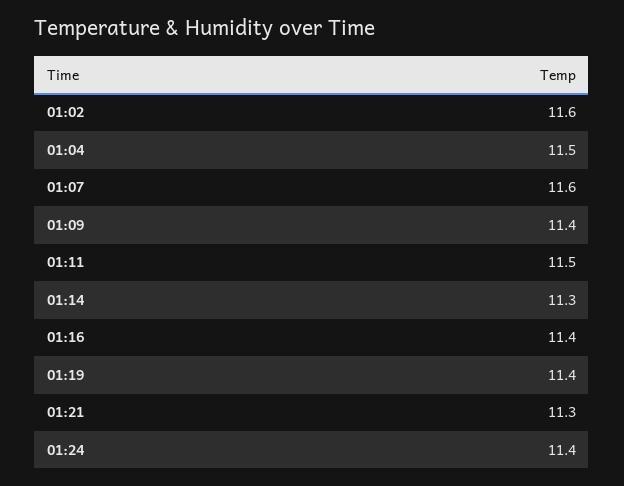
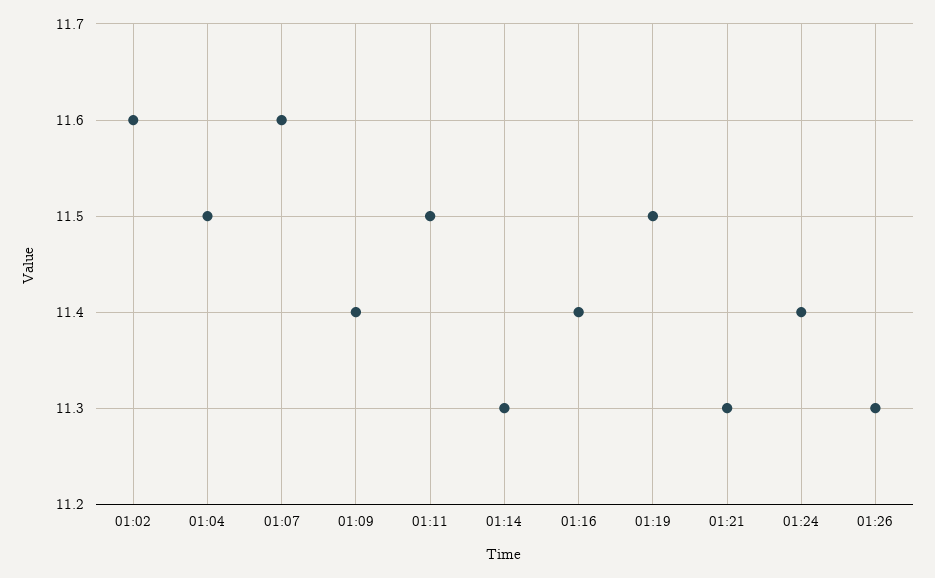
01:19: 11.4 -> 11.5
01:26: none -> 11.3

